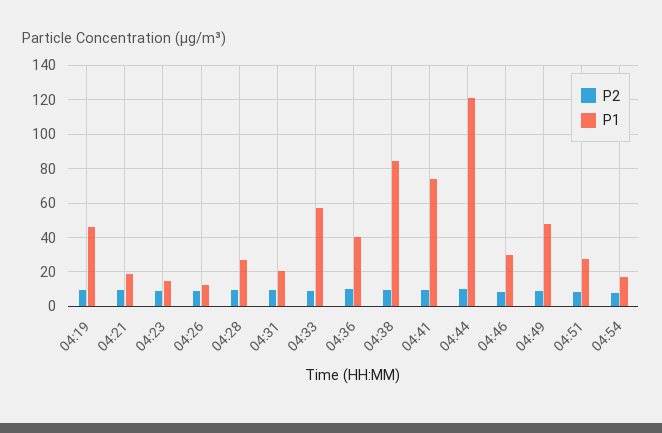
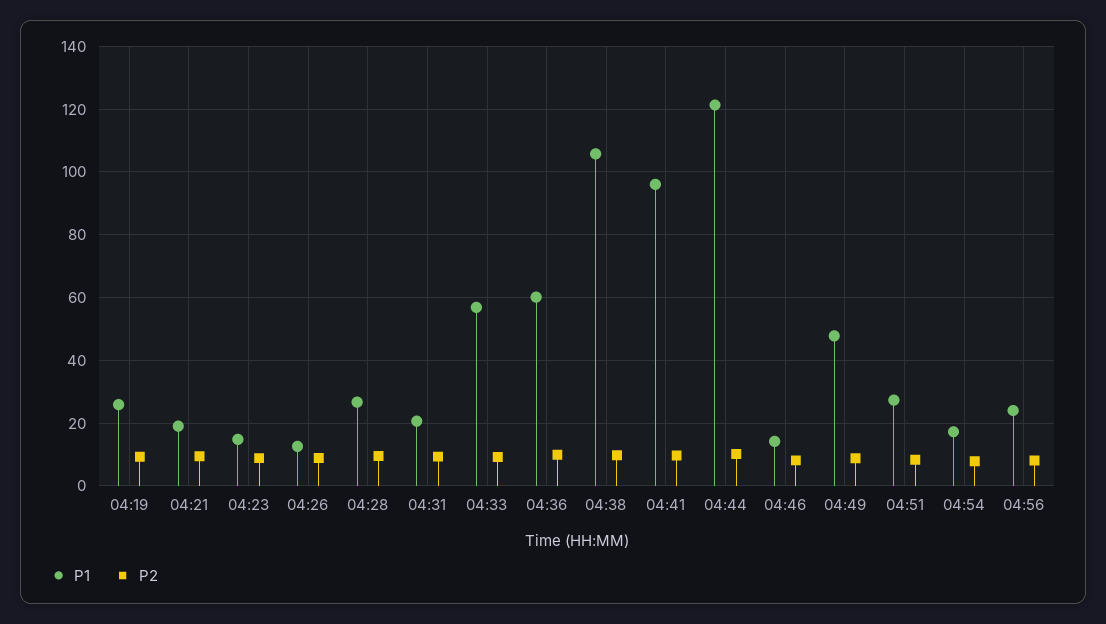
P1, 04:19: 45 -> 26
P1, 04:36: 40 -> 60
P1, 04:38: 85 -> 106
P1, 04:41: 75 -> 96
P1, 04:46: 30 -> 14
P1, 04:56: none -> 24
P2, 04:56: none -> 8

